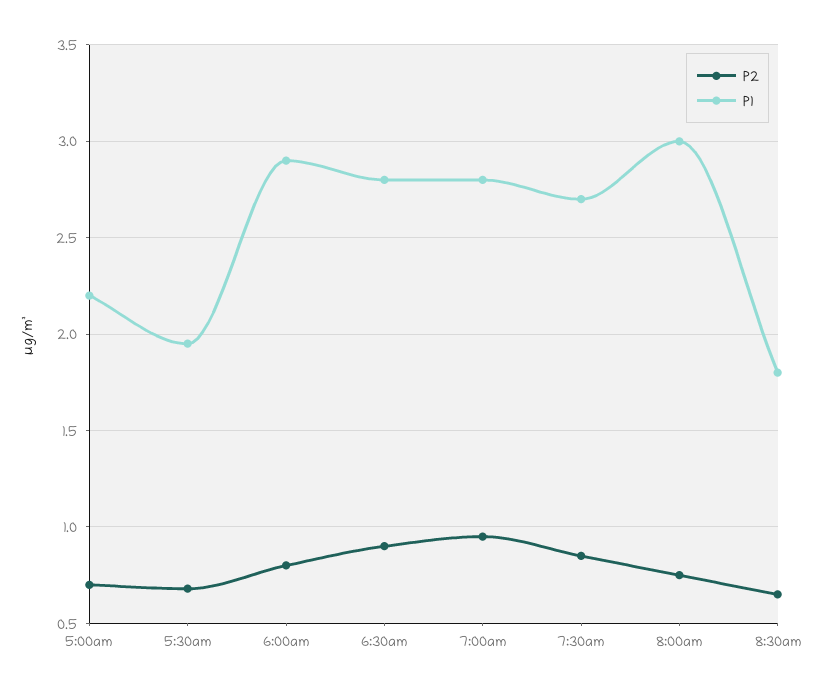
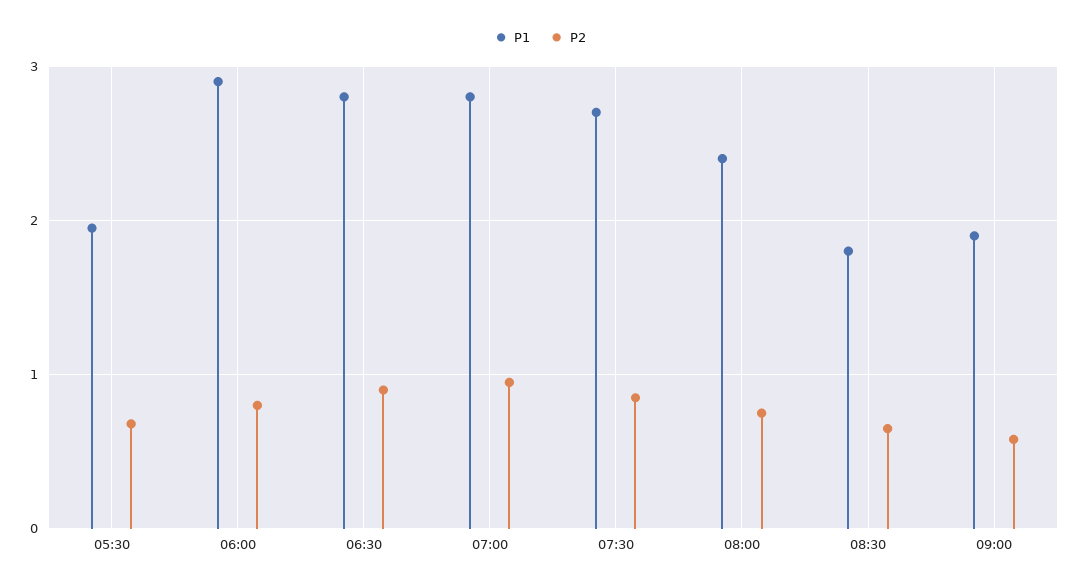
P2, 5:00am: 0.7 -> none
P1, 5:00am: 2.2 -> none
P1, 8:00am: 3 -> 2.4
P1, 09:00: none -> 1.9
P2, 09:00: none -> 0.6

